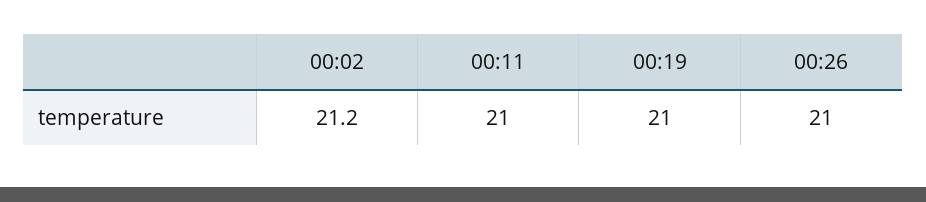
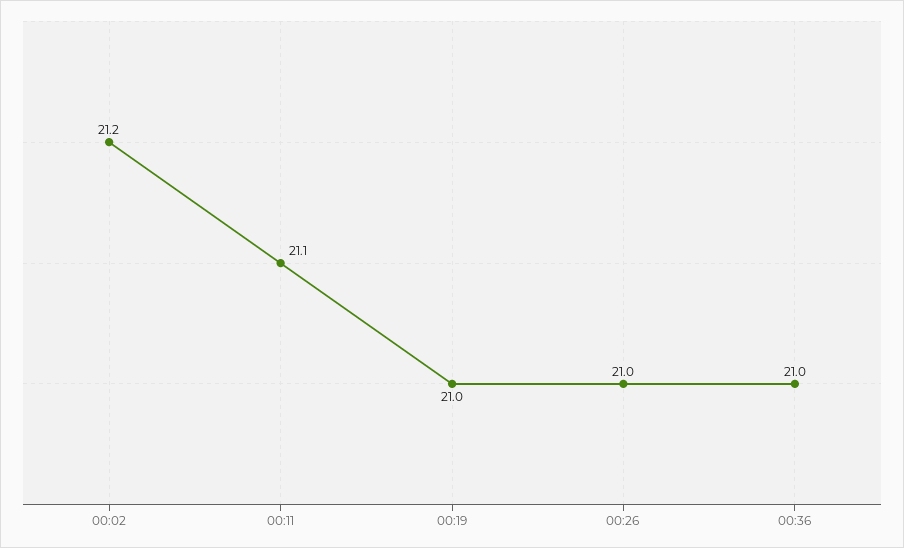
00:11: 21 -> 21.1
00:36: none -> 21

